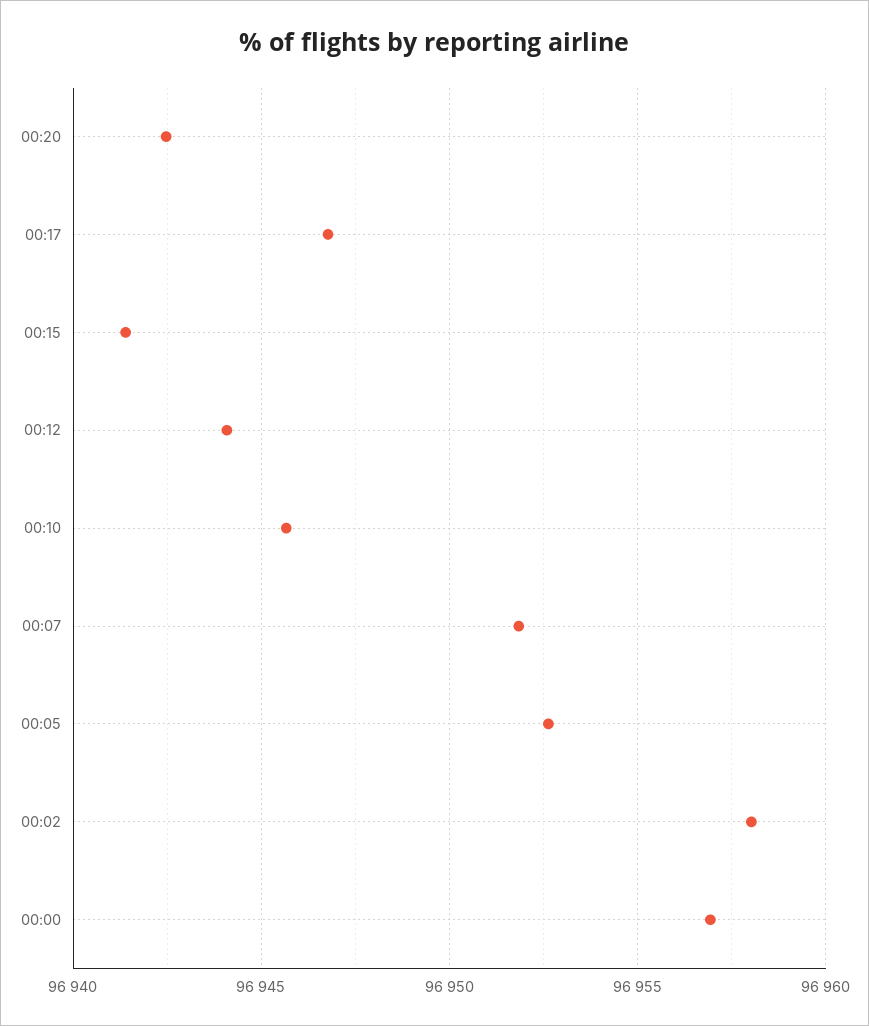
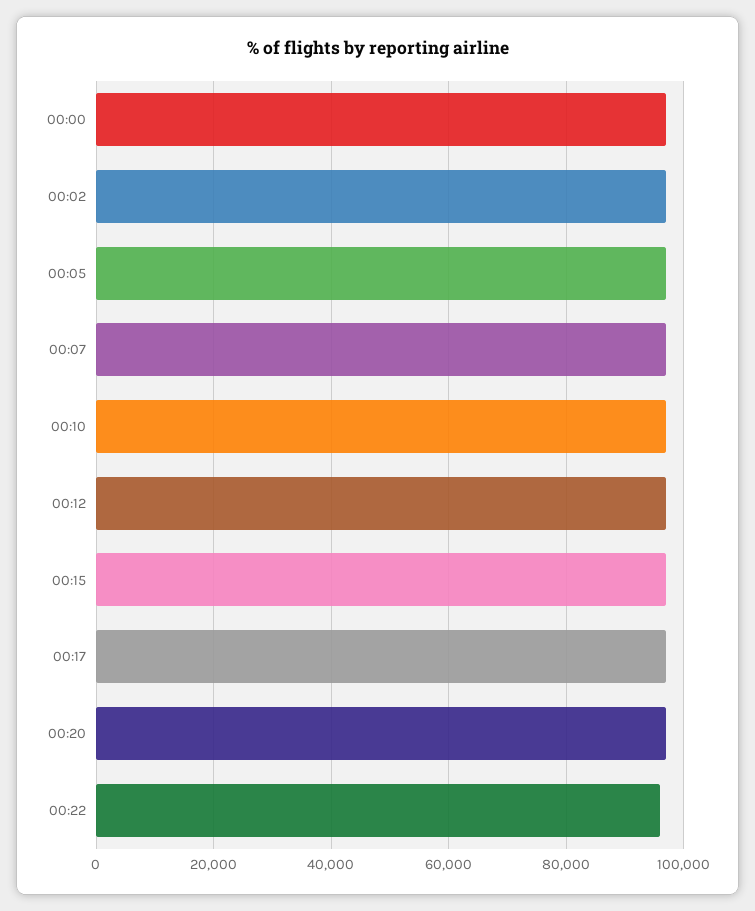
00:22: none -> 96000

